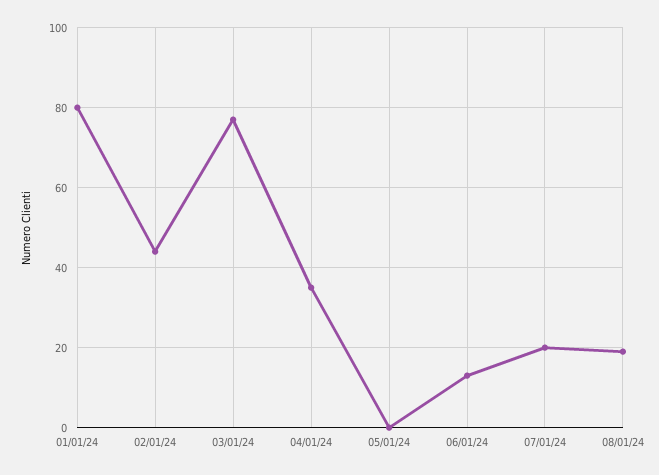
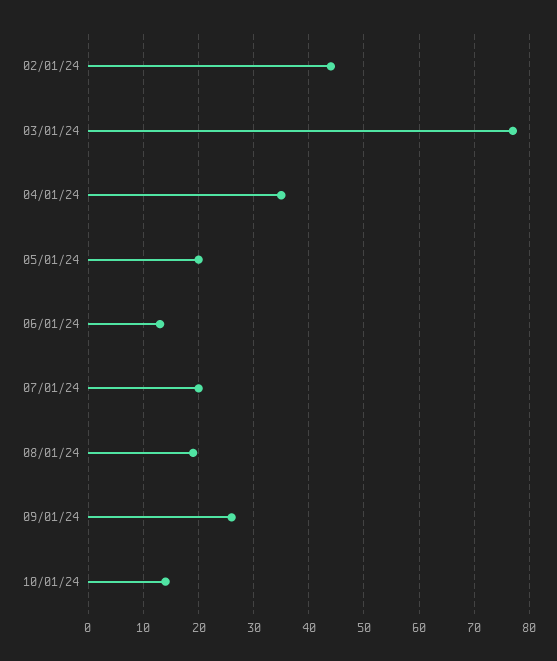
01/01/24: 80 -> none
05/01/24: 0 -> 20
09/01/24: none -> 25
10/01/24: none -> 15

